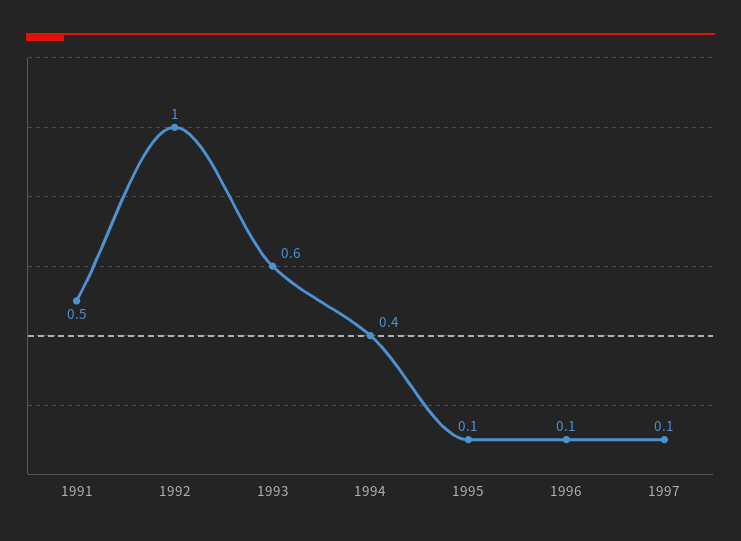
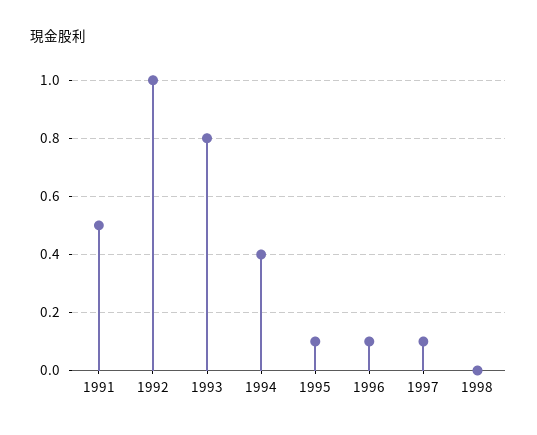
1993: 0.6 -> 0.8
1998: none -> 0

